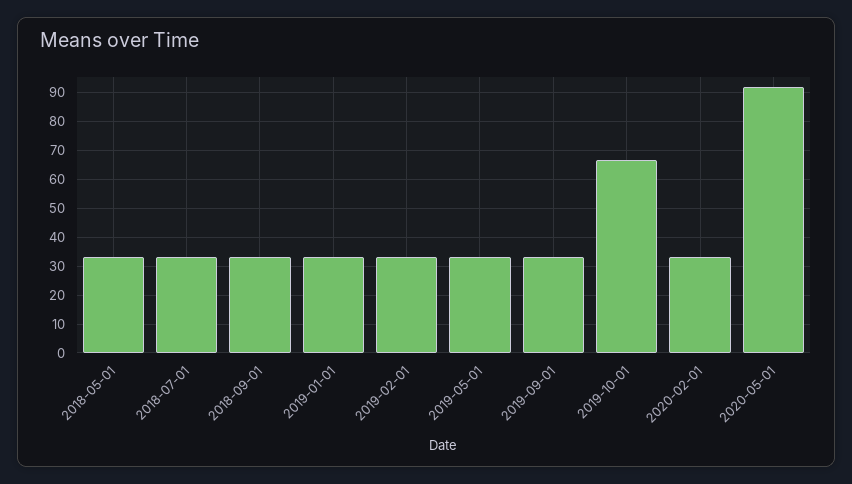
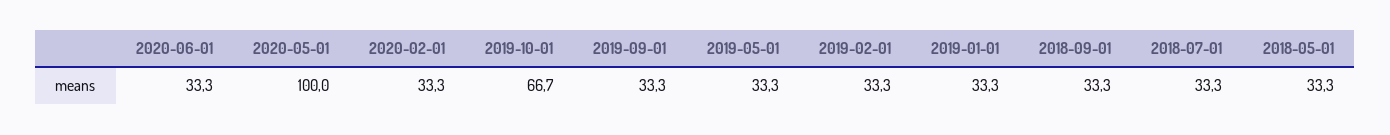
2020-05-01: 92.5 -> 100
2020-06-01: none -> 33.3

